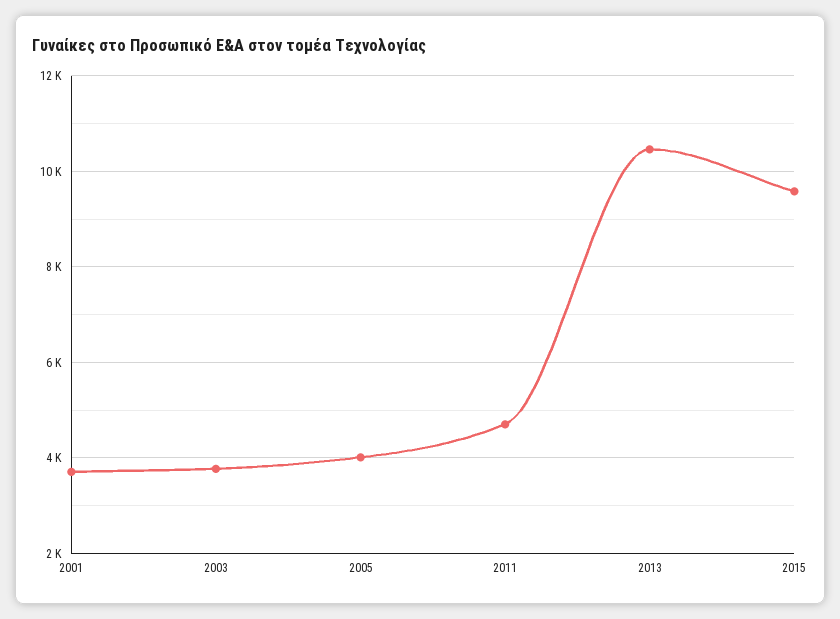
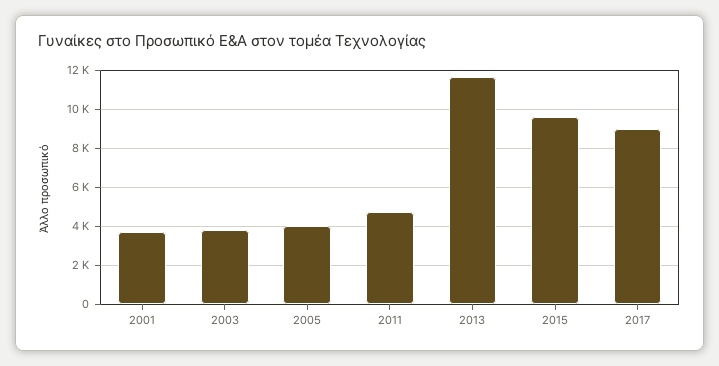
2013: 10400 -> 11500
2017: none -> 9000

